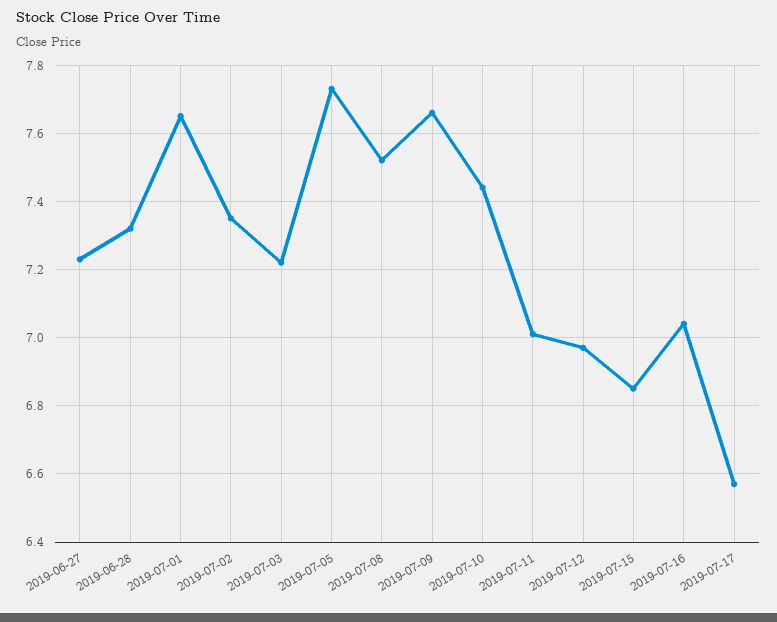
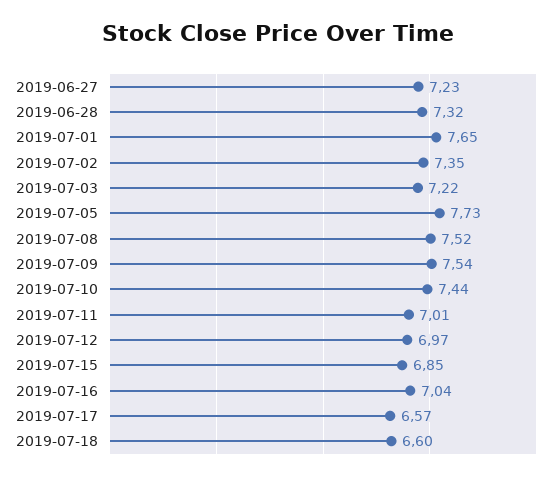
2019-07-09: 7.65 -> 7.54
2019-07-18: none -> 6.6

